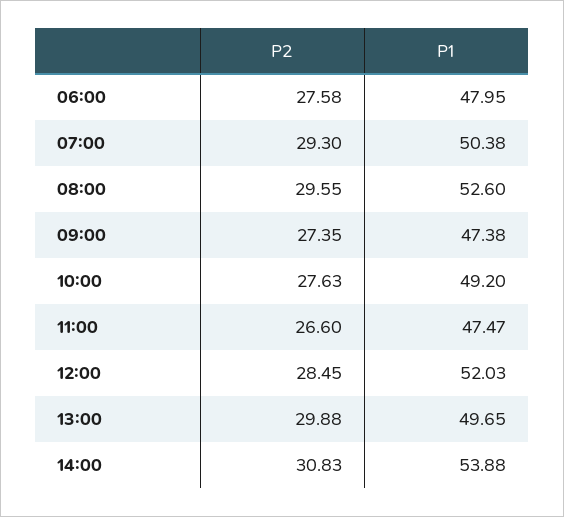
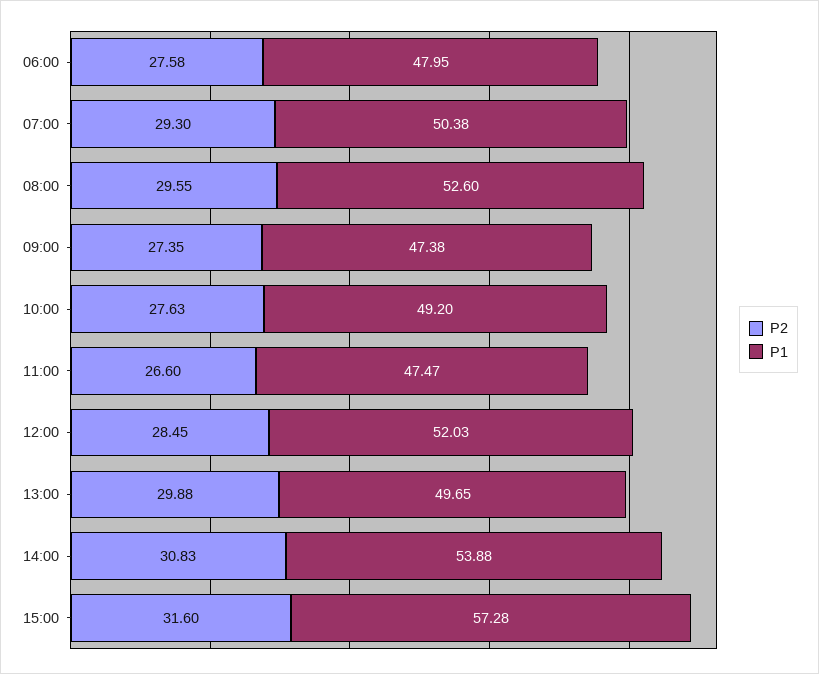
P2, 15:00: none -> 31.6
P1, 15:00: none -> 57.28

